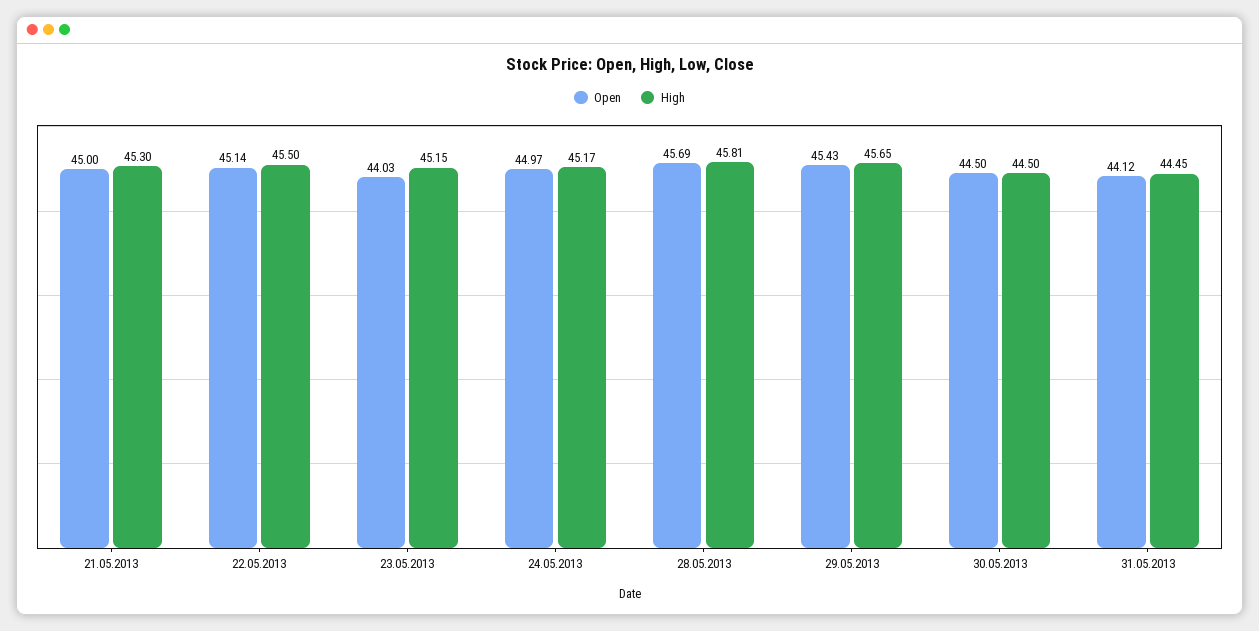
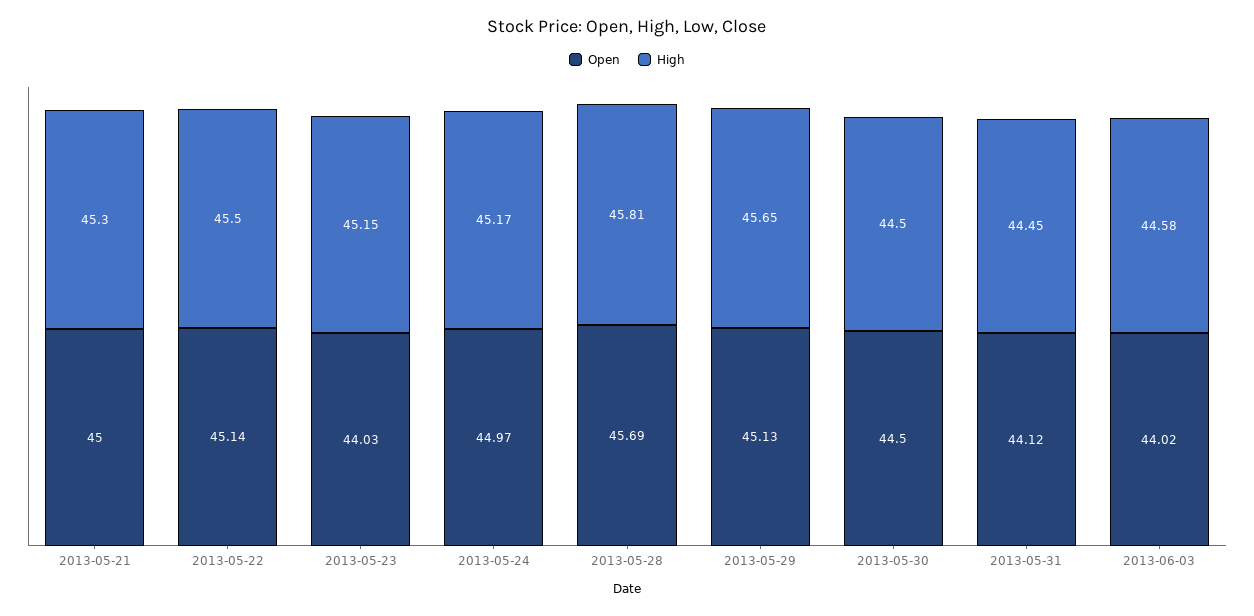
Open, 29.05.2013: 45.43 -> 45.13
Open, 2013-06-03: none -> 44.02
High, 2013-06-03: none -> 44.58

